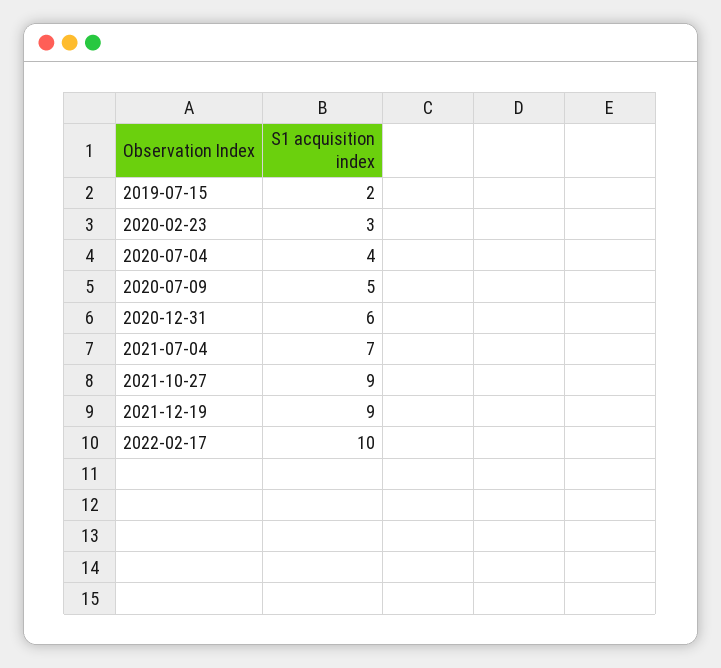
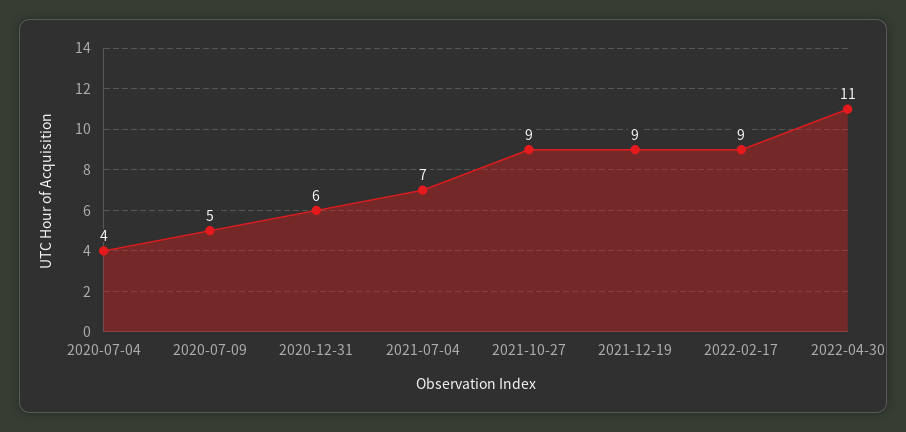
2019-07-15: 2 -> none
2020-02-23: 3 -> none
2022-02-17: 10 -> 9
2022-04-30: none -> 11

